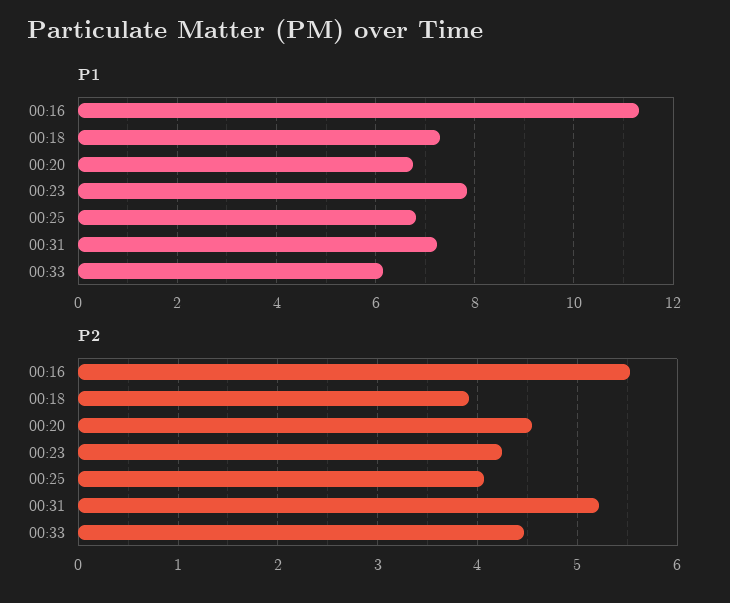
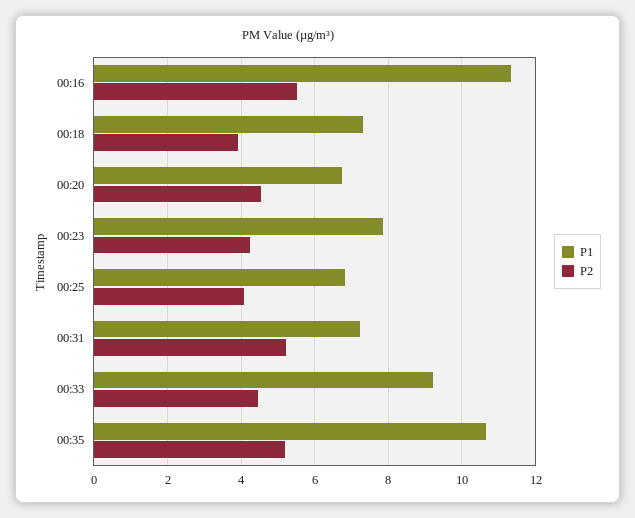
P1, 00:33: 6.2 -> 9.2
P1, 00:35: none -> 10.6
P2, 00:35: none -> 5.2

